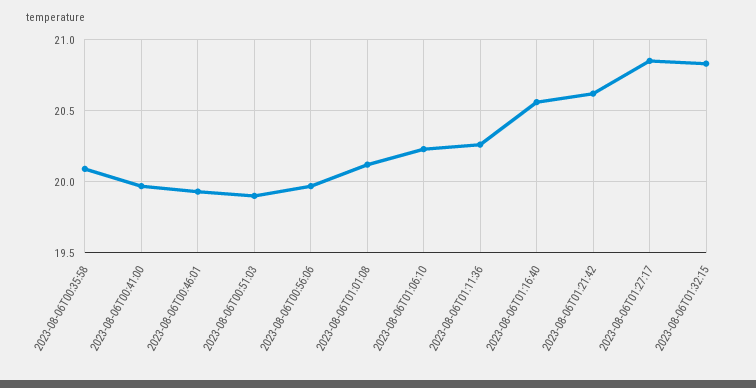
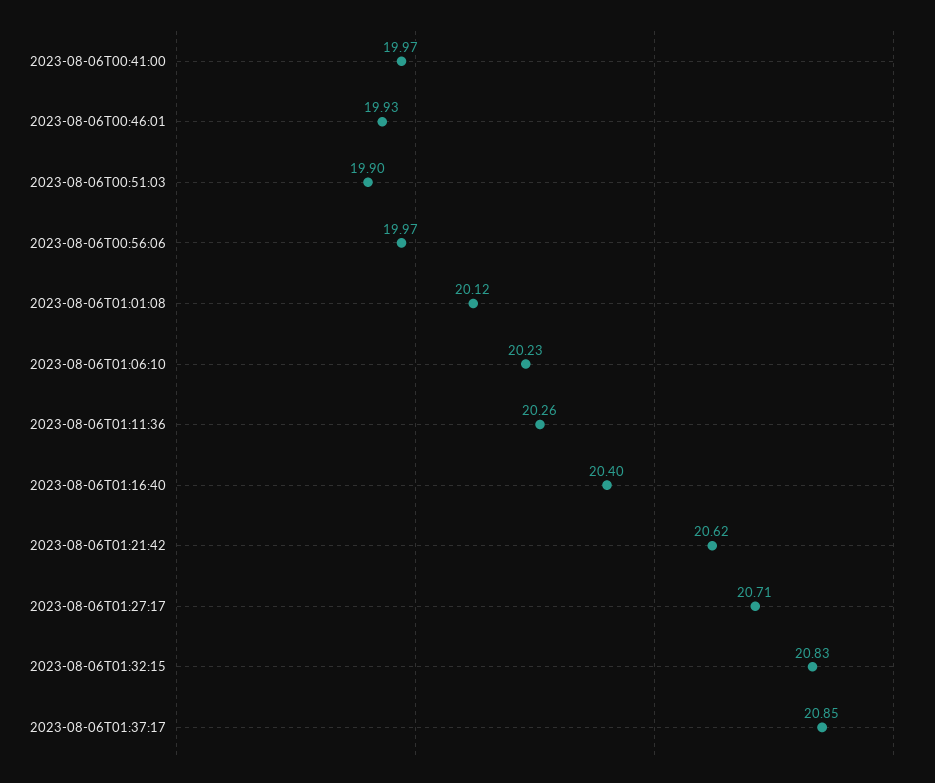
2023-08-06T00:35:58: 20.1 -> none
2023-08-06T01:16:40: 20.55 -> 20.4
2023-08-06T01:27:17: 20.85 -> 20.71
2023-08-06T01:37:17: none -> 20.85

